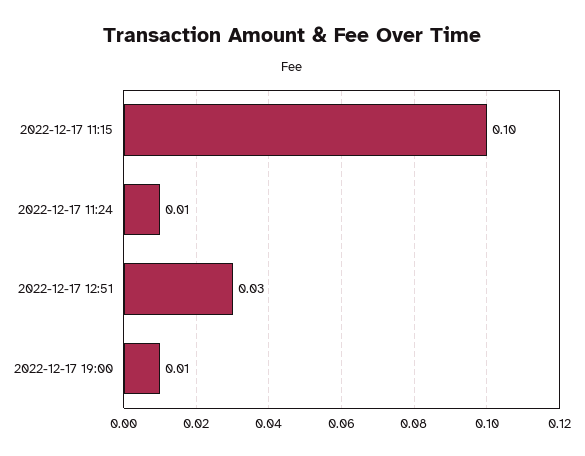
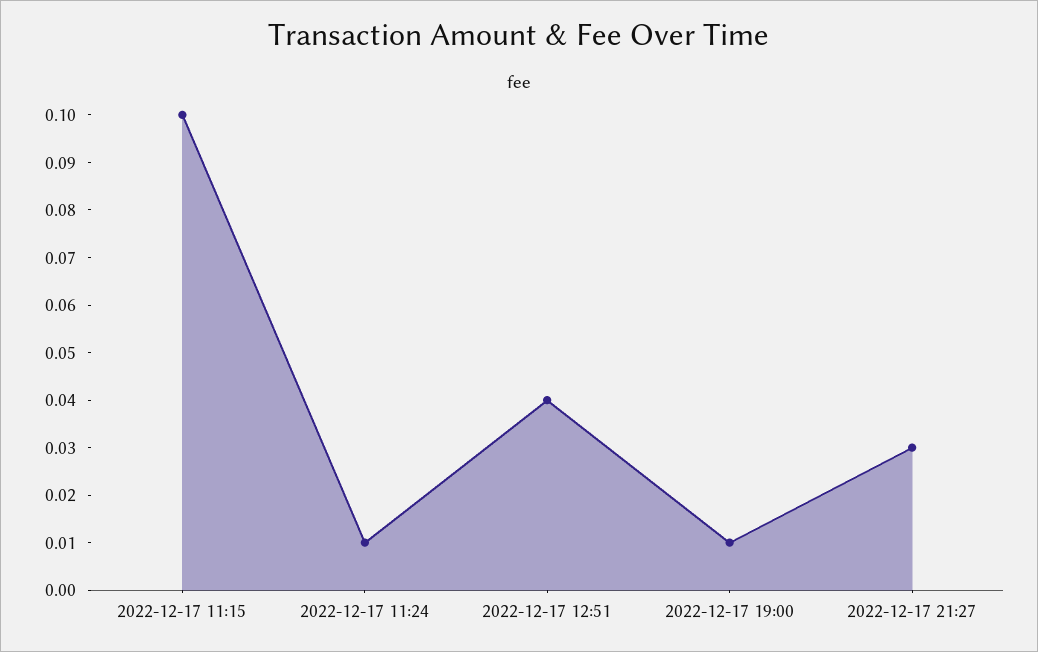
2022-12-17 12:51: 0.03 -> 0.04
2022-12-17 21:27: none -> 0.03

